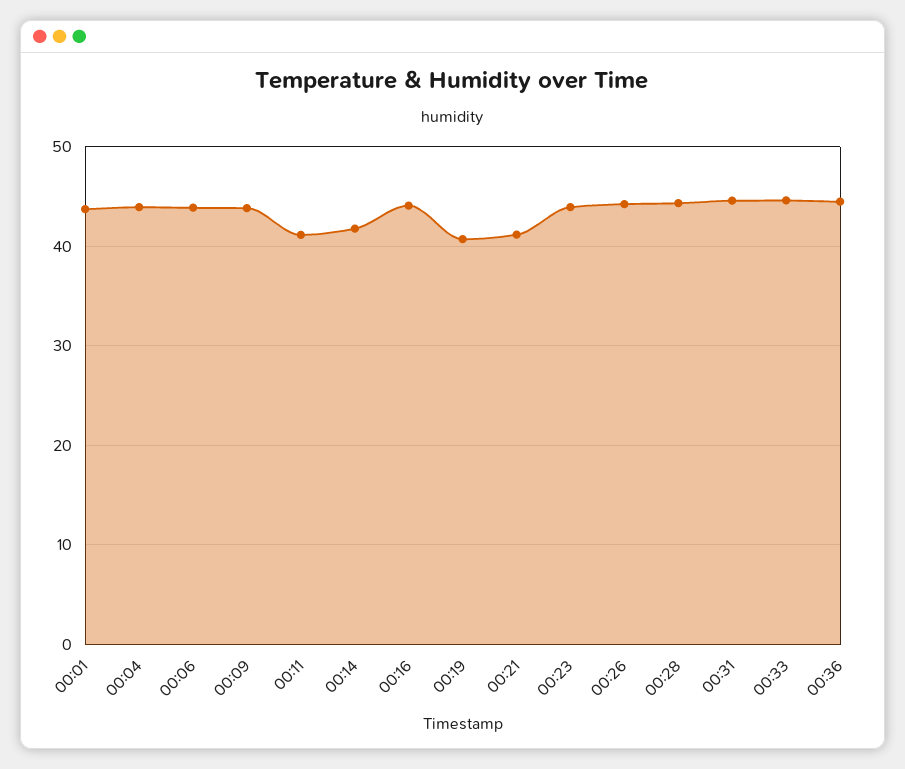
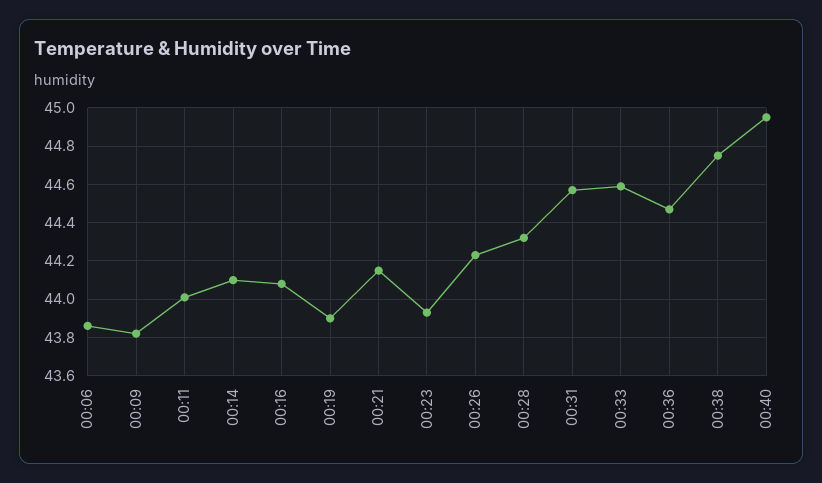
00:01: 44 -> none
00:04: 44 -> none
00:11: 41 -> 44
00:14: 42 -> 44.1
00:19: 41 -> 43.9
00:21: 41 -> 44.15
00:38: none -> 44.75
00:40: none -> 44.95

